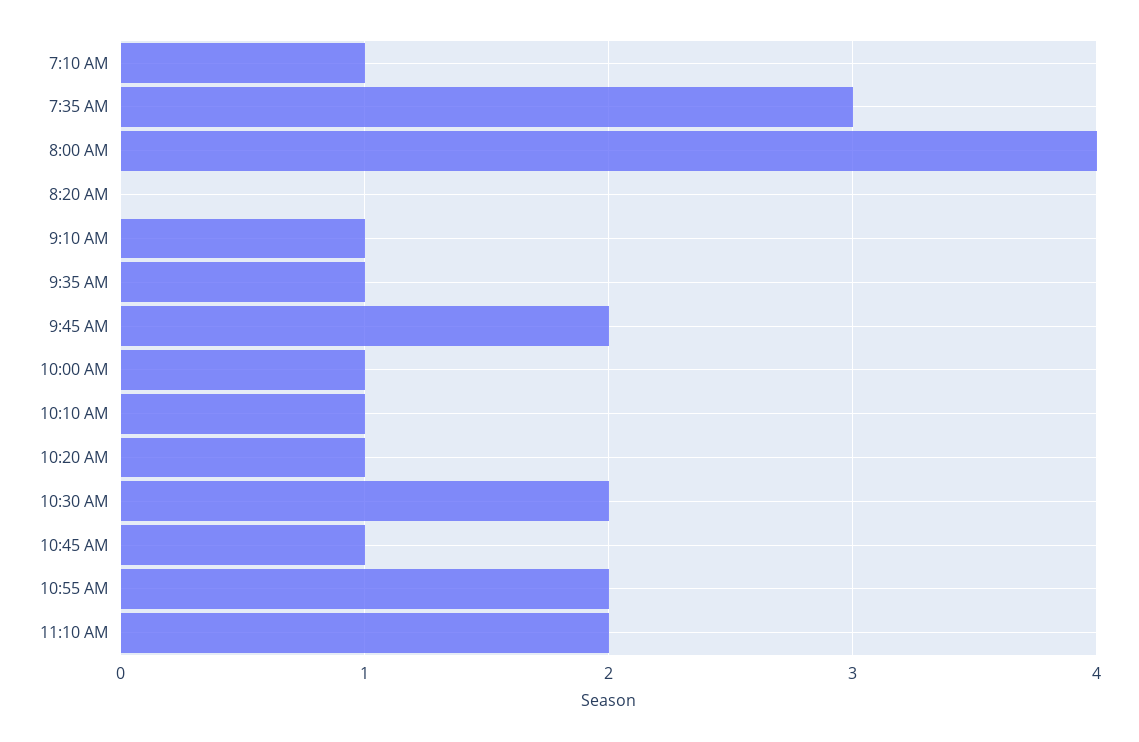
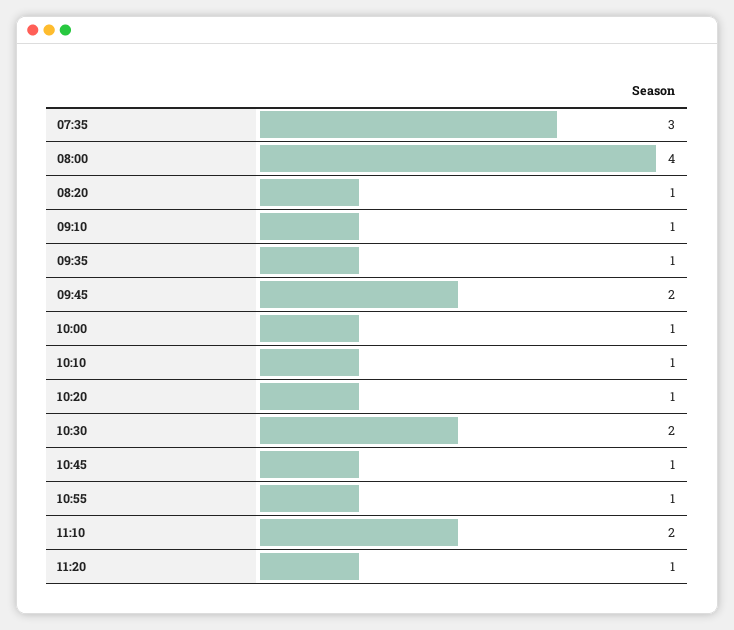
7:10 AM: 1 -> none
8:20 AM: 0 -> 1
10:55 AM: 2 -> 1
11:20: none -> 1

